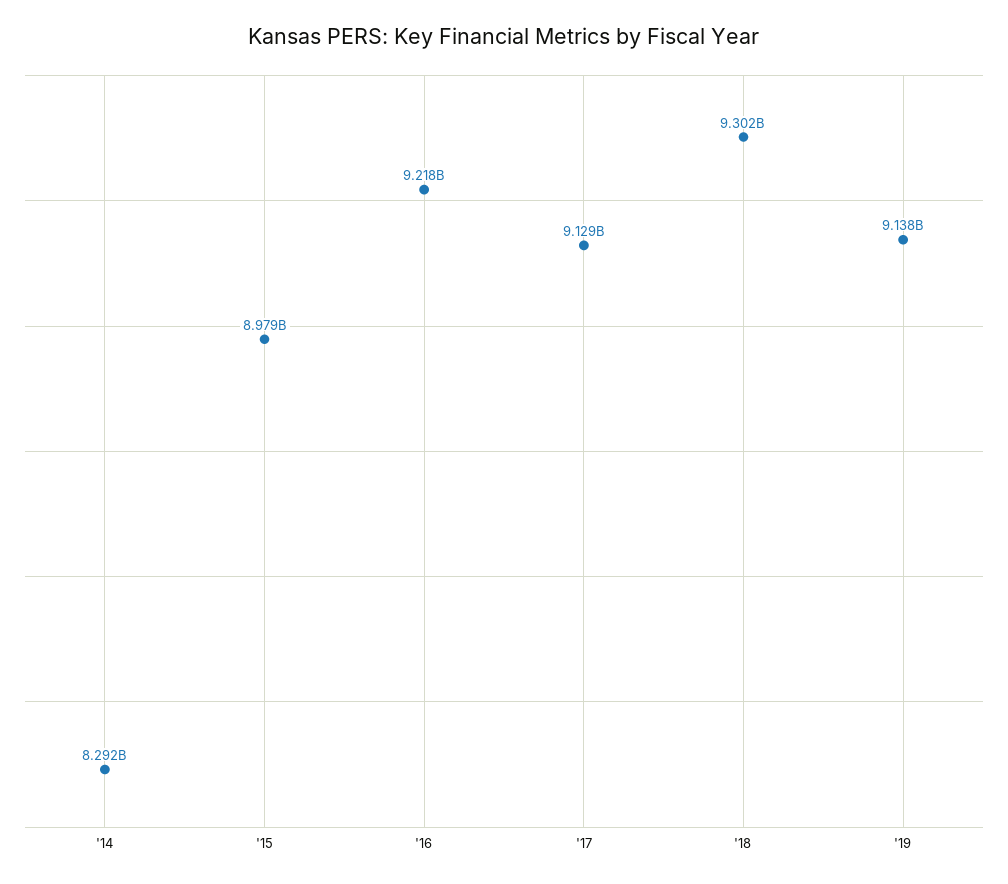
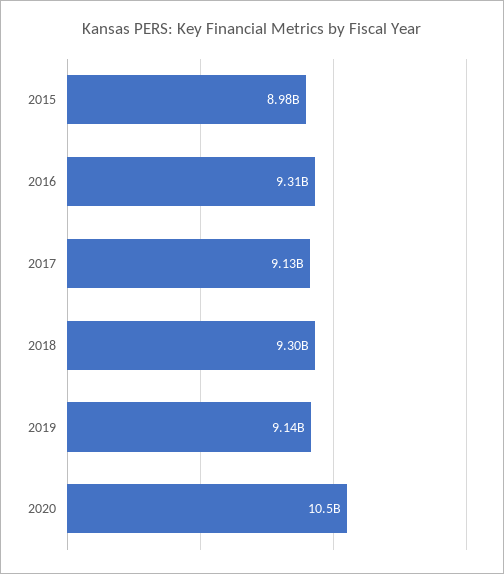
'14: 8292000000 -> none
'16: 9218000000 -> 9310000000
2020: none -> 10500000000

